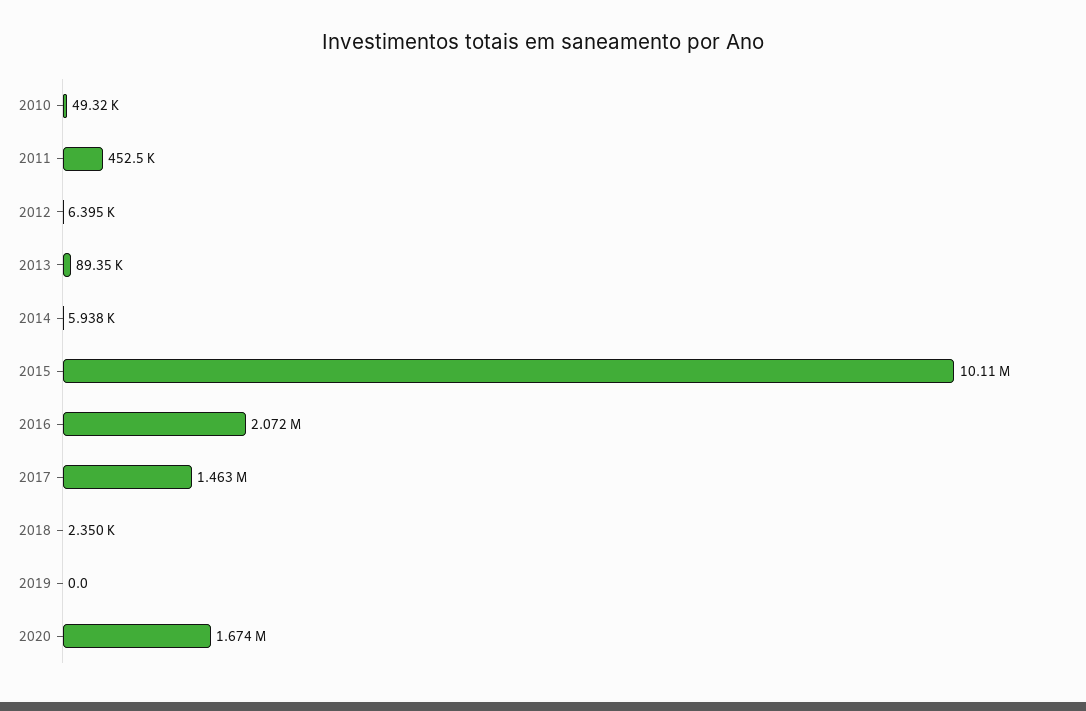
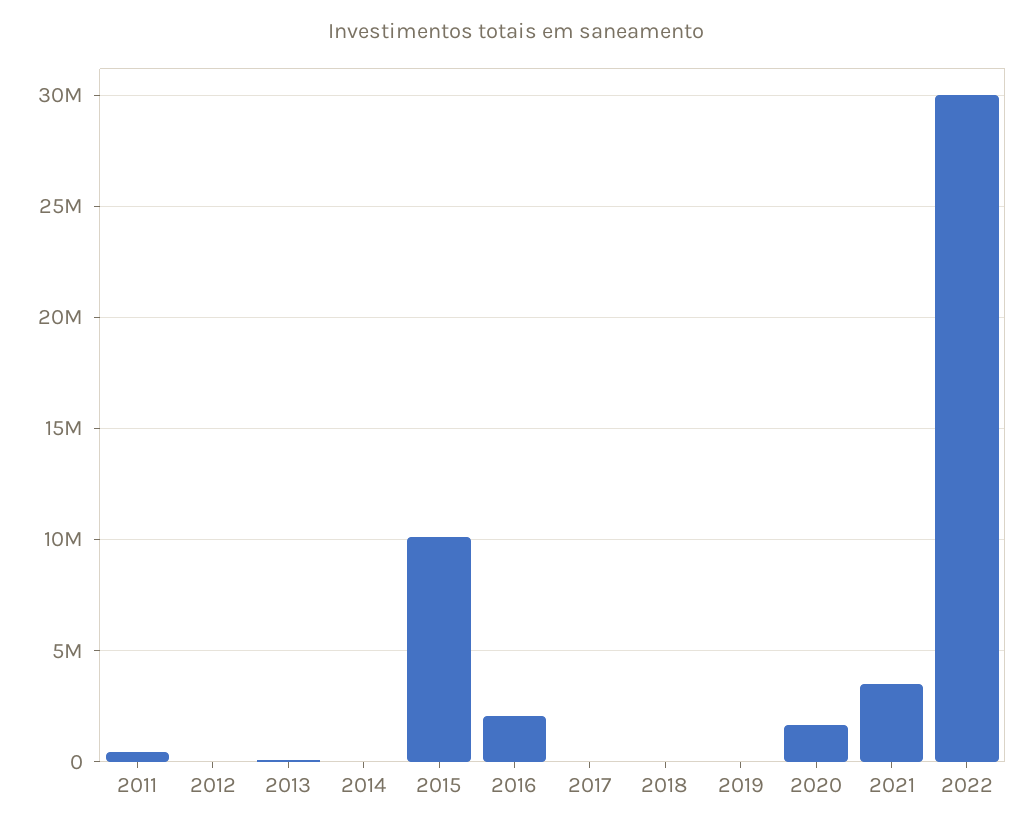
2010: 49320 -> none
2017: 1463000 -> 0
2021: none -> 3500000
2022: none -> 30000000

